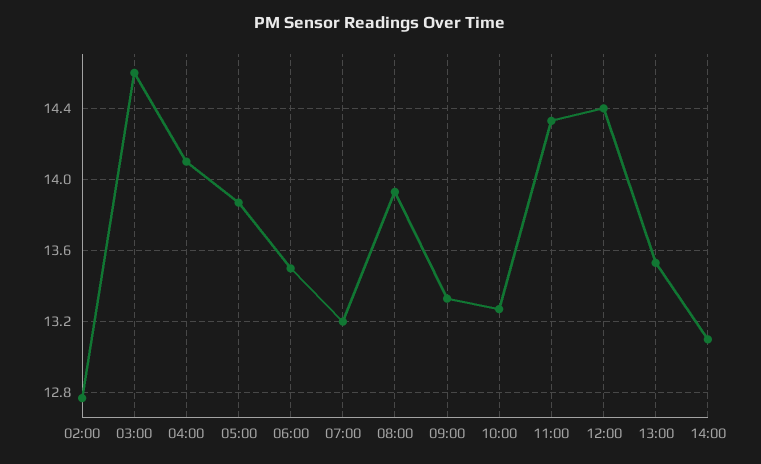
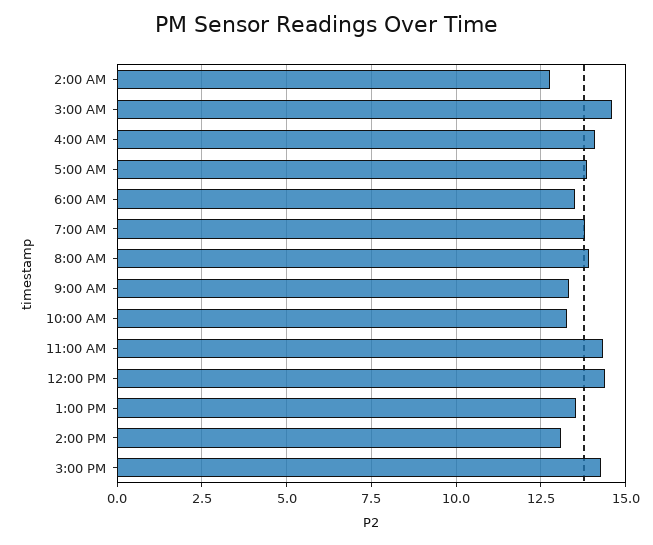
07:00: 13.2 -> 13.75
3:00 PM: none -> 14.25

